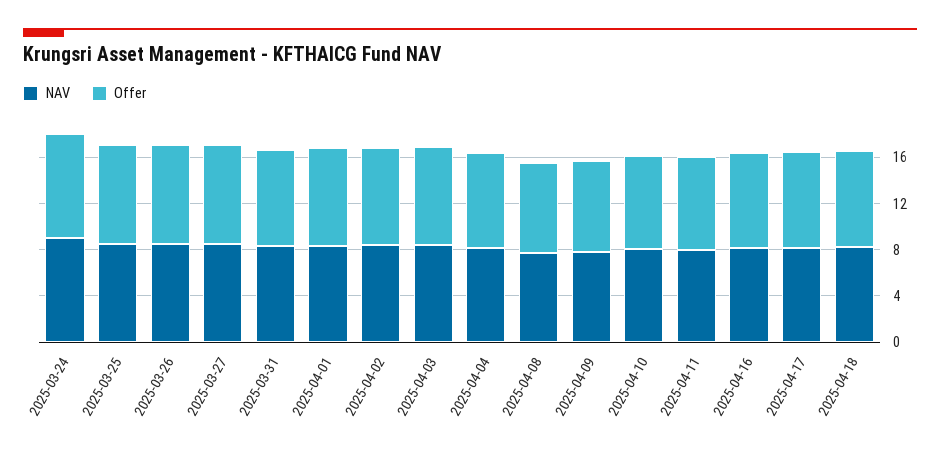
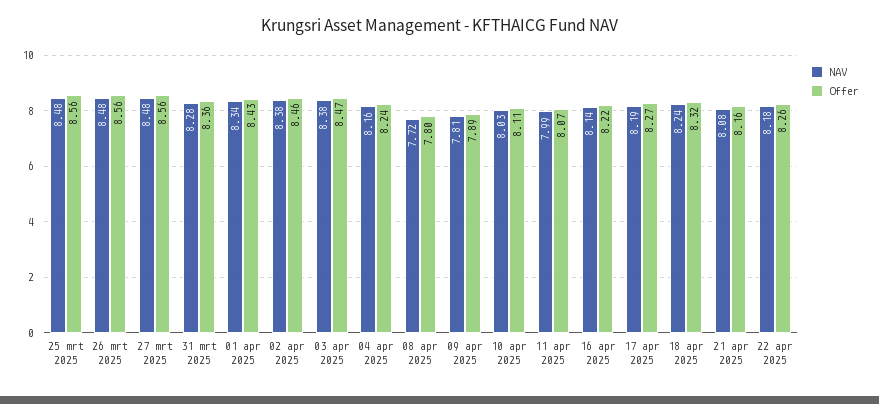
NAV, 2025-03-24: 9 -> none
Offer, 2025-03-24: 9 -> none
NAV, 21 apr 2025: none -> 8.08
Offer, 21 apr 2025: none -> 8.16
NAV, 22 apr 2025: none -> 8.18
Offer, 22 apr 2025: none -> 8.26

